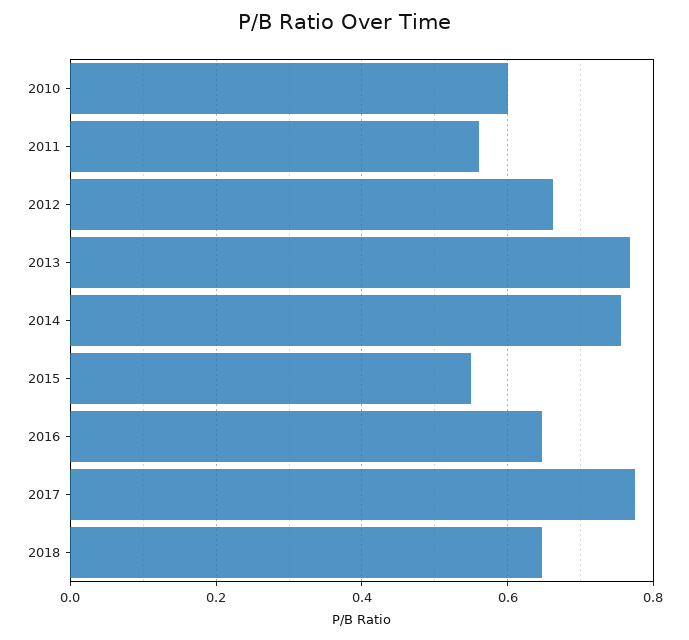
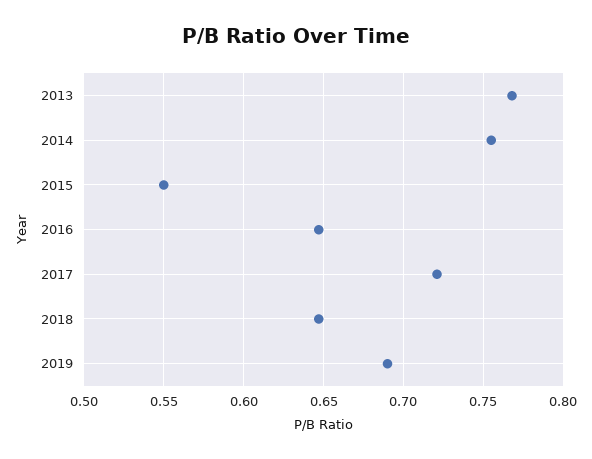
2010: 0.6 -> none
2011: 0.56 -> none
2012: 0.66 -> none
2017: 0.78 -> 0.72
2019: none -> 0.69

